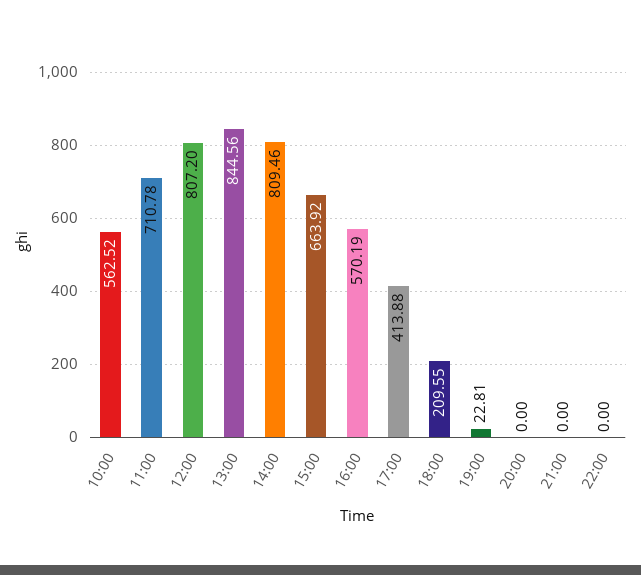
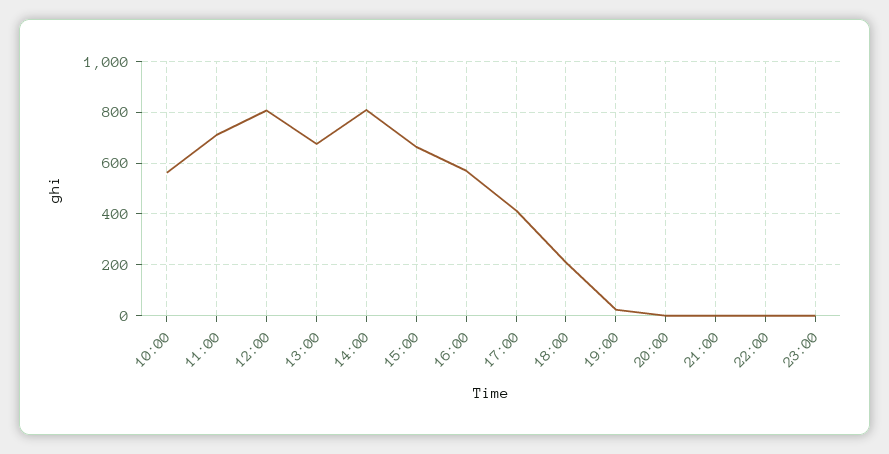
13:00: 844.56 -> 675
23:00: none -> 0

